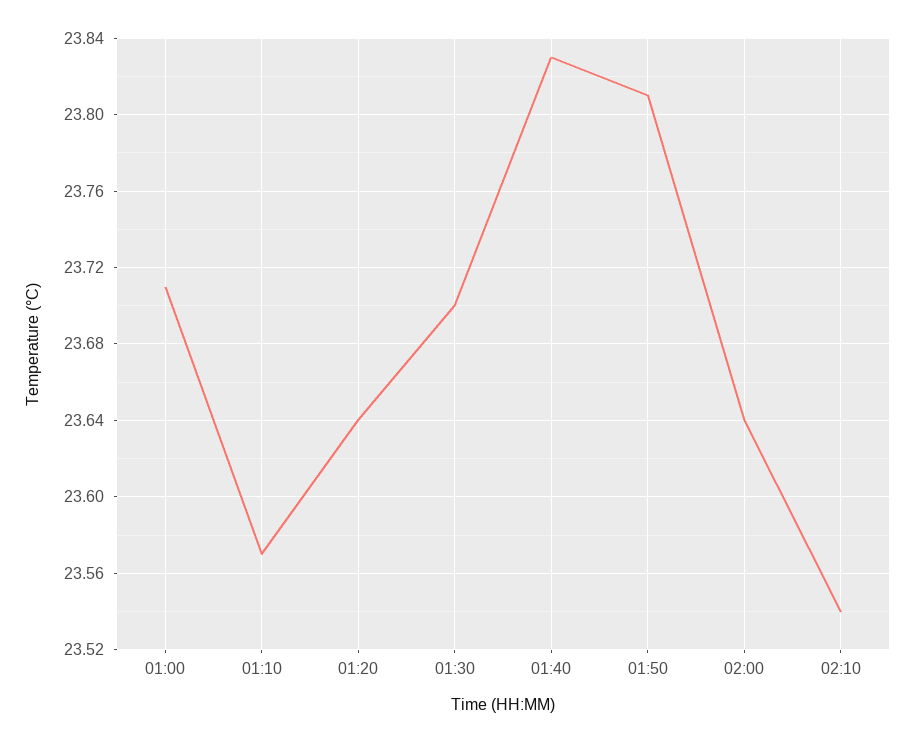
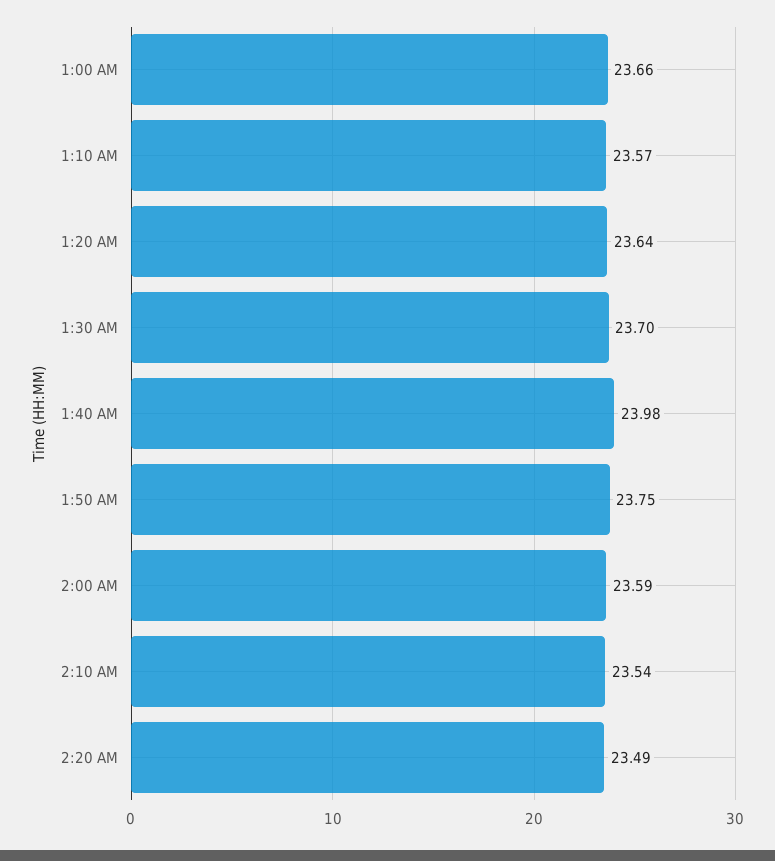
01:00: 23.71 -> 23.66
01:40: 23.83 -> 23.98
01:50: 23.81 -> 23.75
02:00: 23.64 -> 23.59
2:20 AM: none -> 23.49

